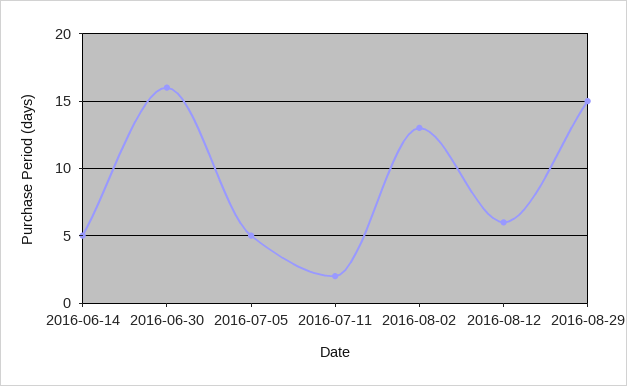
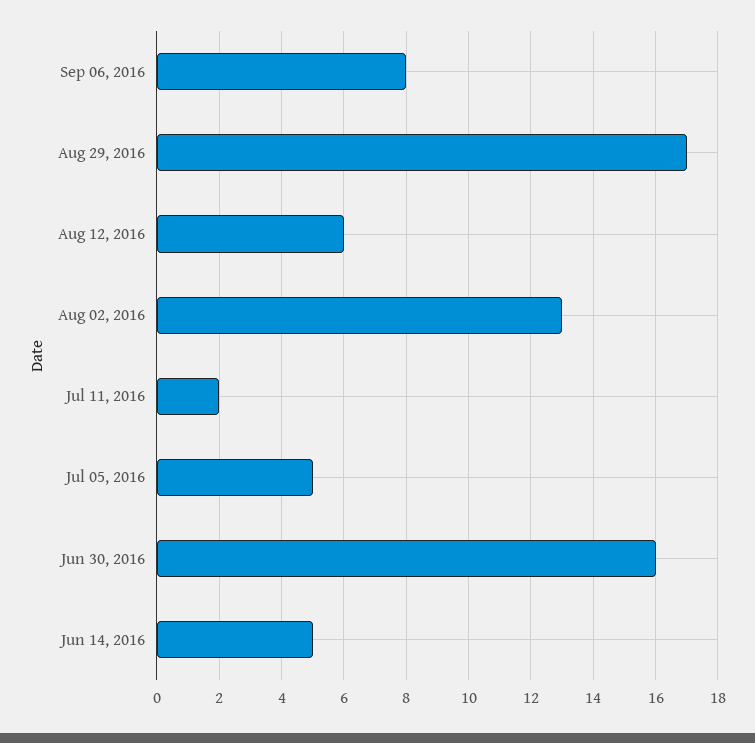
2016-08-29: 15 -> 17
Sep 06, 2016: none -> 8

